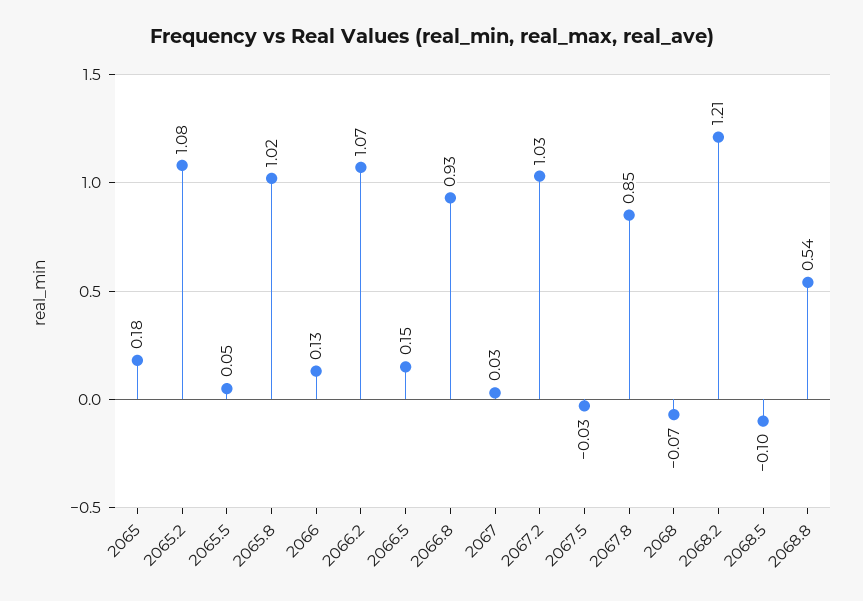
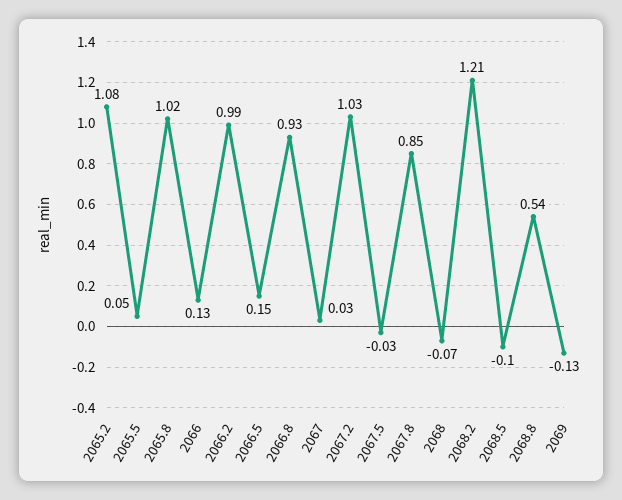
2065: 0.18 -> none
2066.2: 1.07 -> 0.99
2069: none -> -0.13

